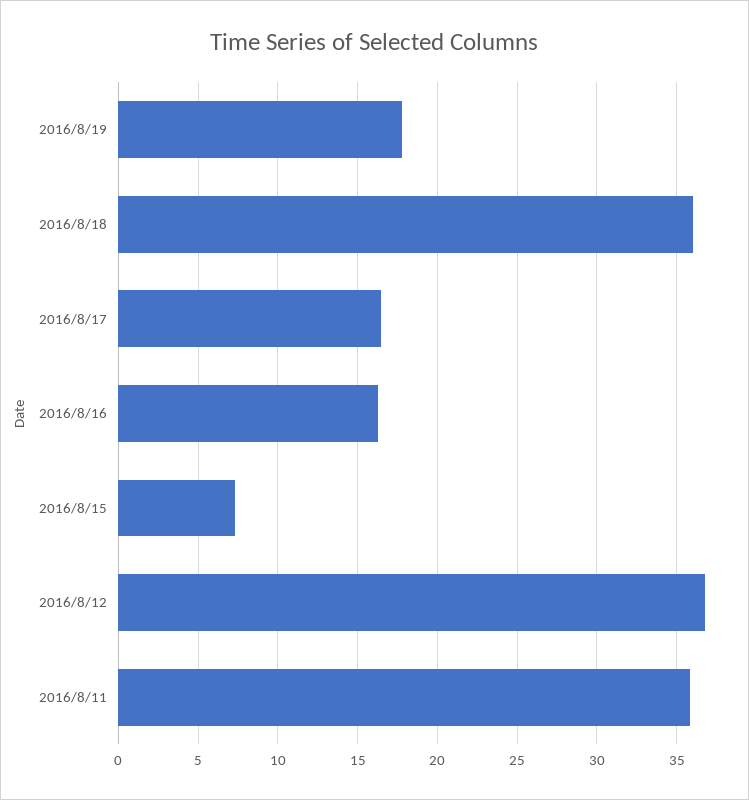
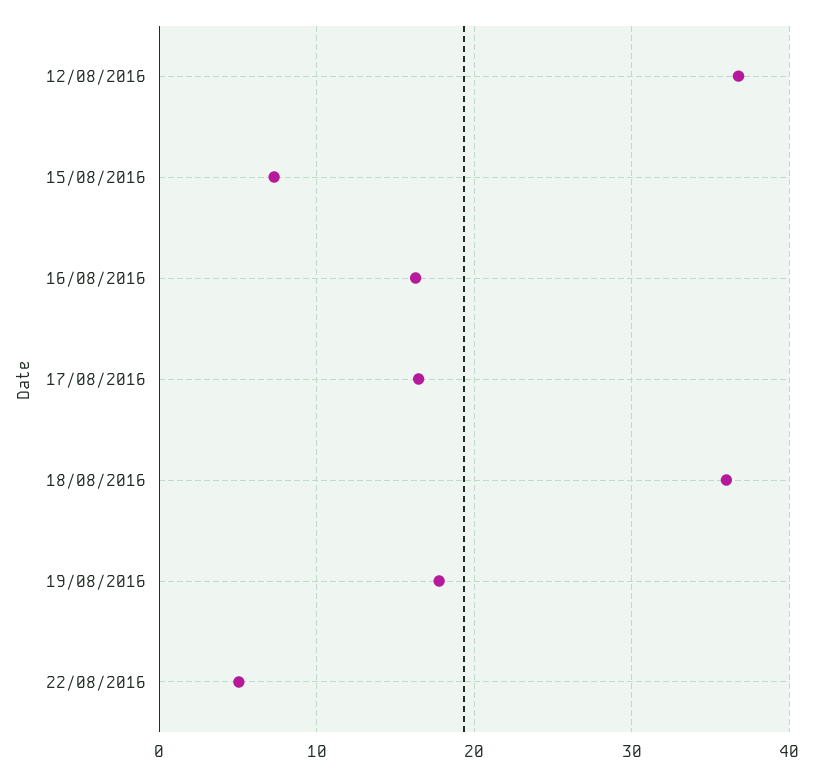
2016/8/11: 36 -> none
22/08/2016: none -> 5

